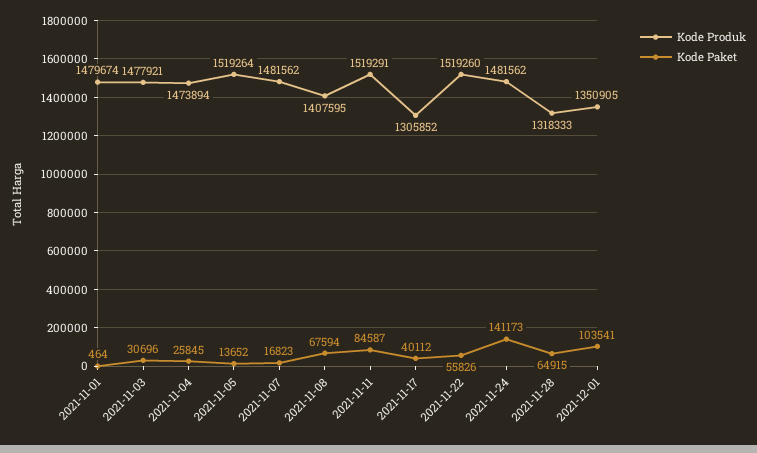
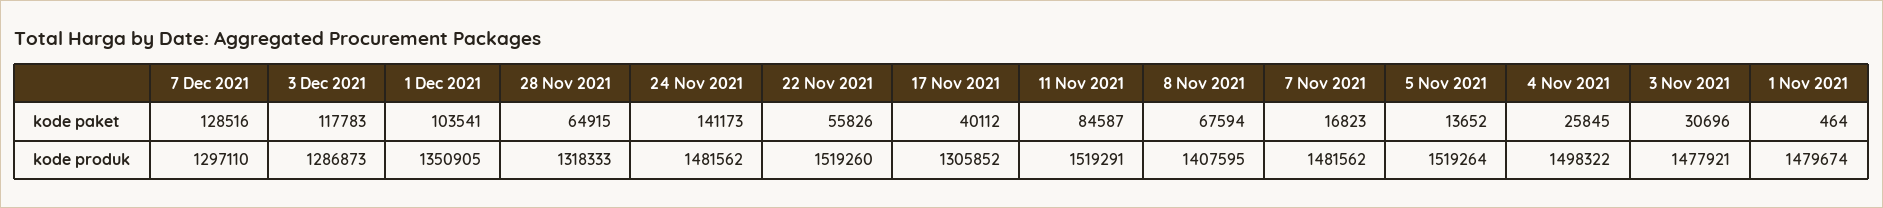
Kode Produk, 2021-11-04: 1473894 -> 1498322
Kode Paket, 7 Dec 2021: none -> 128516
Kode Paket, 3 Dec 2021: none -> 117783
Kode Produk, 7 Dec 2021: none -> 1297110
Kode Produk, 3 Dec 2021: none -> 1286873

